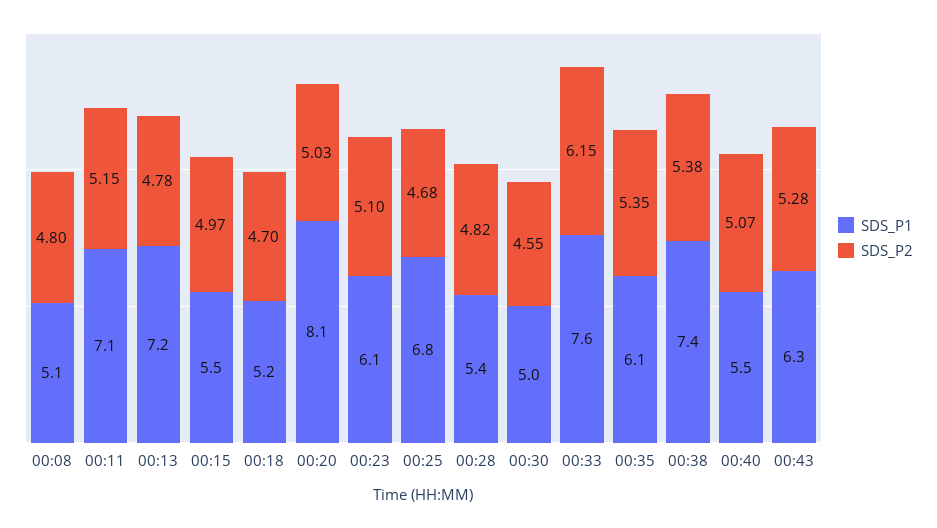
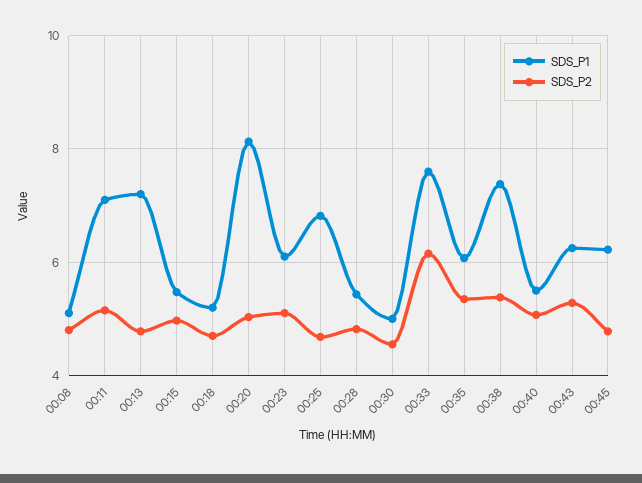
SDS_P1, 00:45: none -> 6.2
SDS_P2, 00:45: none -> 4.8

